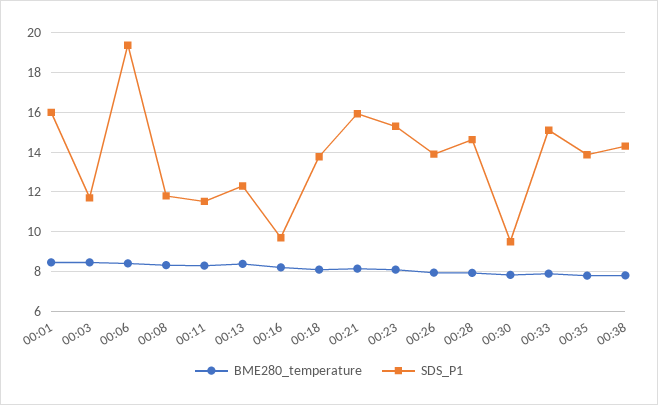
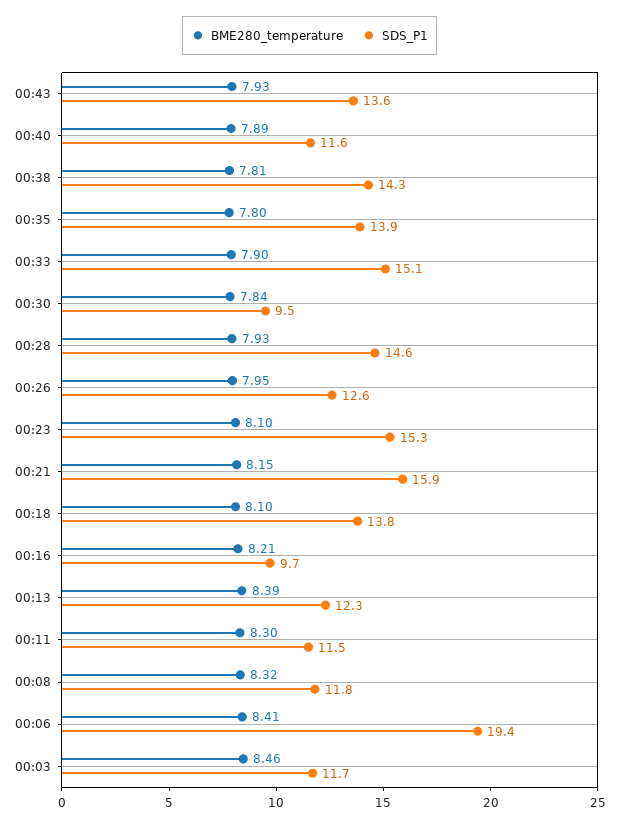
BME280_temperature, 00:01: 8.5 -> none
SDS_P1, 00:01: 16 -> none
SDS_P1, 00:26: 14 -> 12.6
BME280_temperature, 00:43: none -> 7.93
SDS_P1, 00:43: none -> 13.6
BME280_temperature, 00:40: none -> 7.89
SDS_P1, 00:40: none -> 11.6

